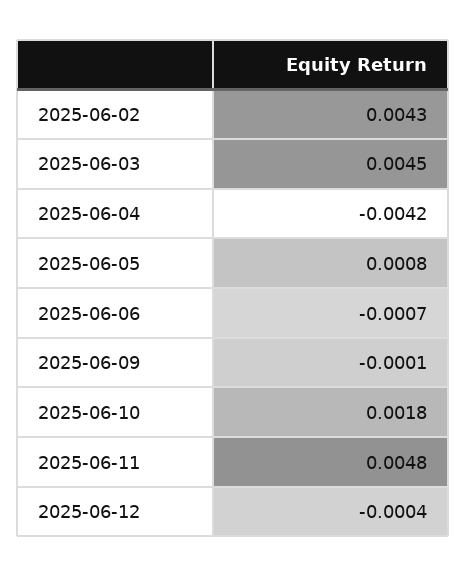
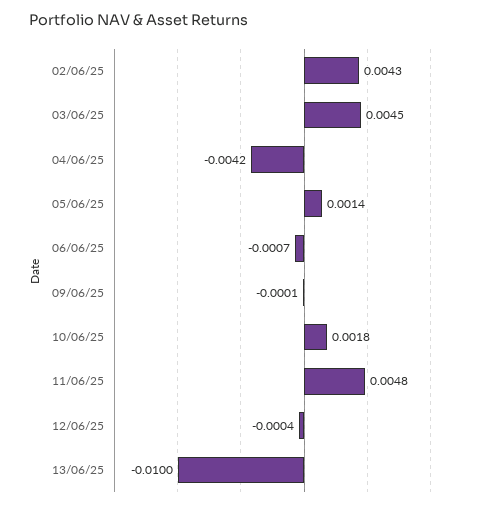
2025-06-05: 0.0008 -> 0.0014
13/06/25: none -> -0.01

